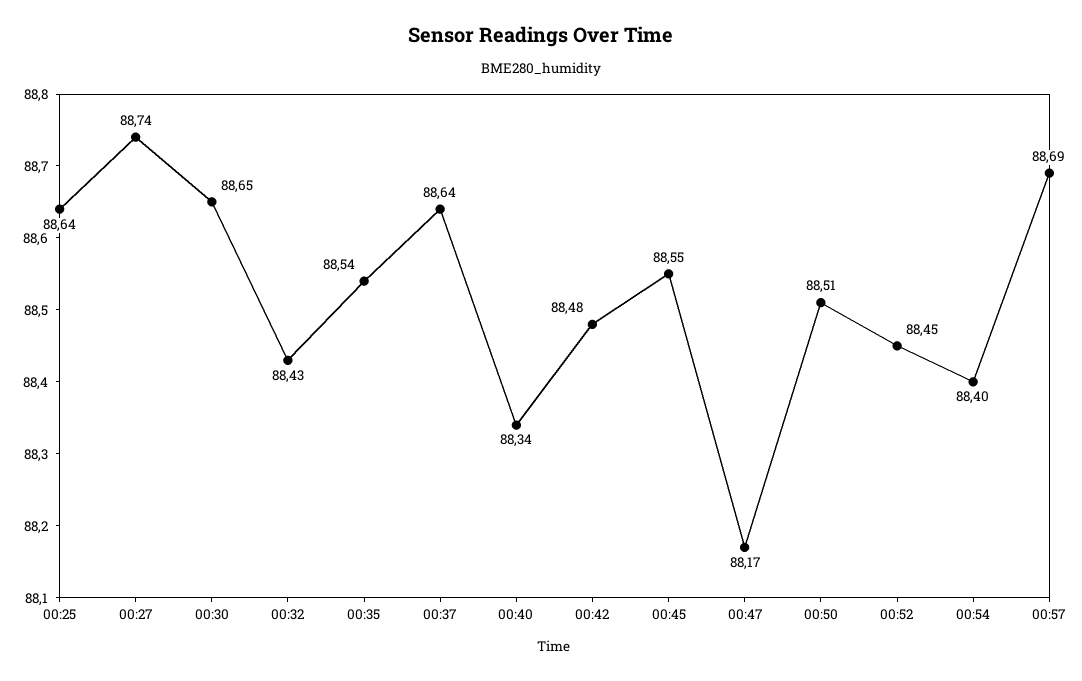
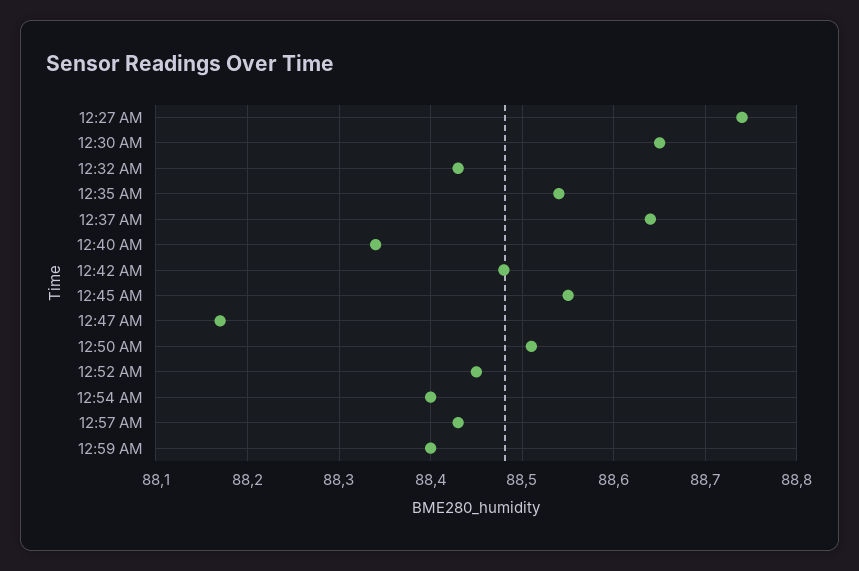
00:25: 88.64 -> none
00:57: 88.69 -> 88.43
12:59 AM: none -> 88.4

